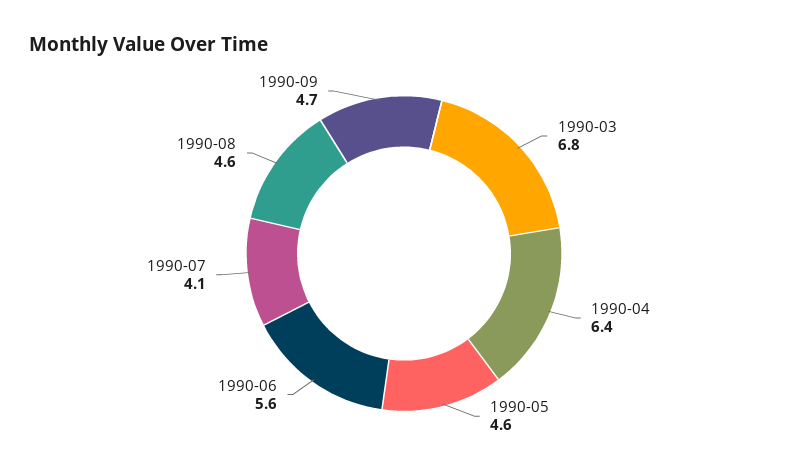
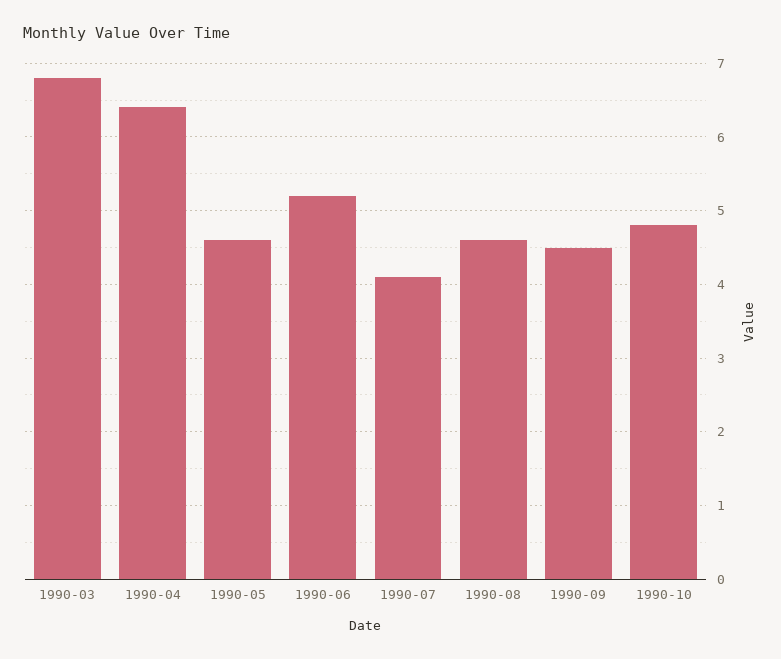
1990-06: 5.6 -> 5.2
1990-09: 4.7 -> 4.5
1990-10: none -> 4.8

